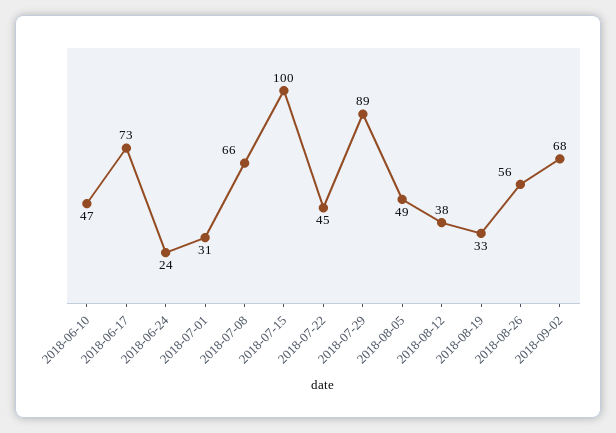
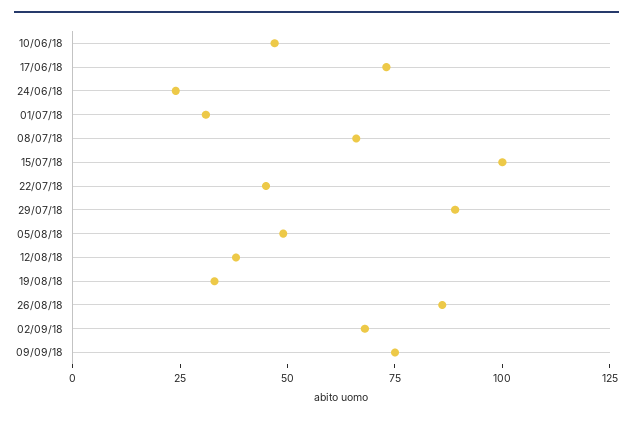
2018-08-26: 56 -> 85
09/09/18: none -> 75

